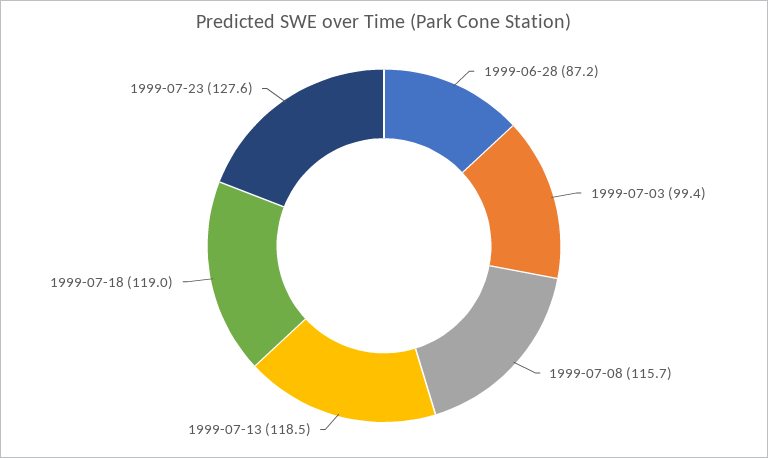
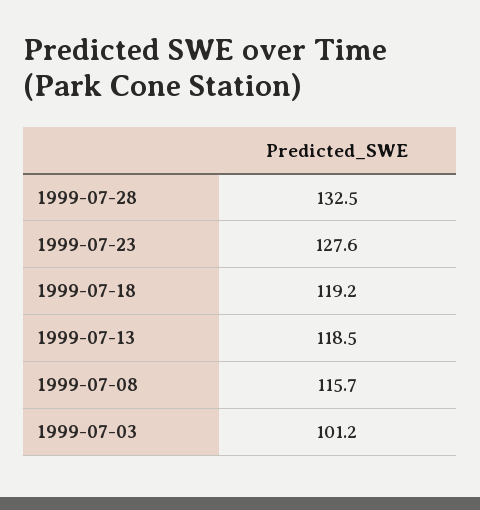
1999-06-28: 87.2 -> none
1999-07-03: 99.4 -> 101.2
1999-07-18: 119 -> 119.2
1999-07-28: none -> 132.5

